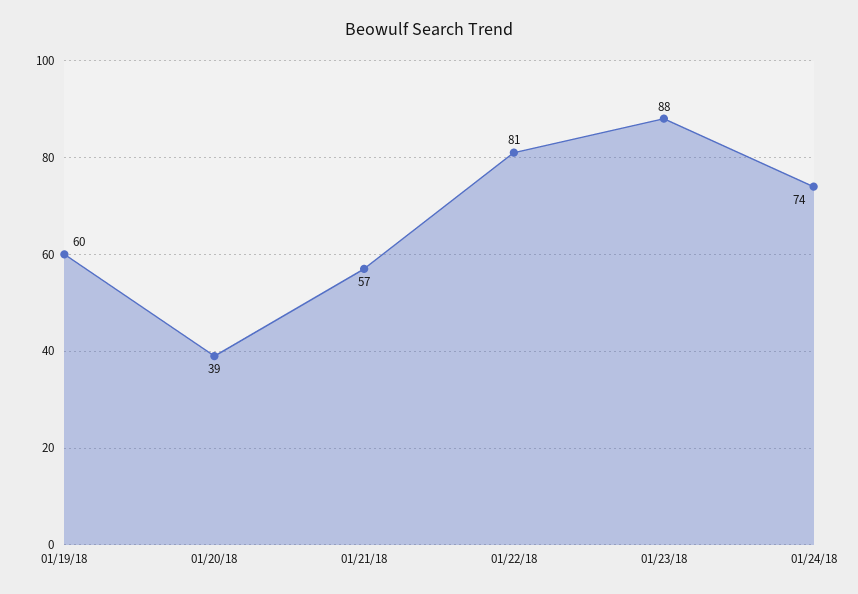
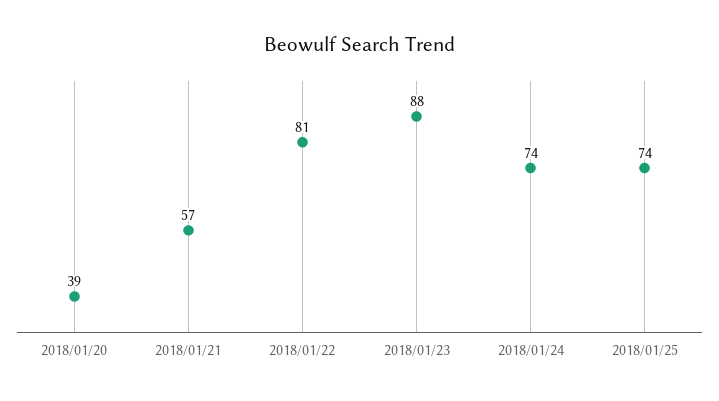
01/19/18: 60 -> none
2018/01/25: none -> 74

